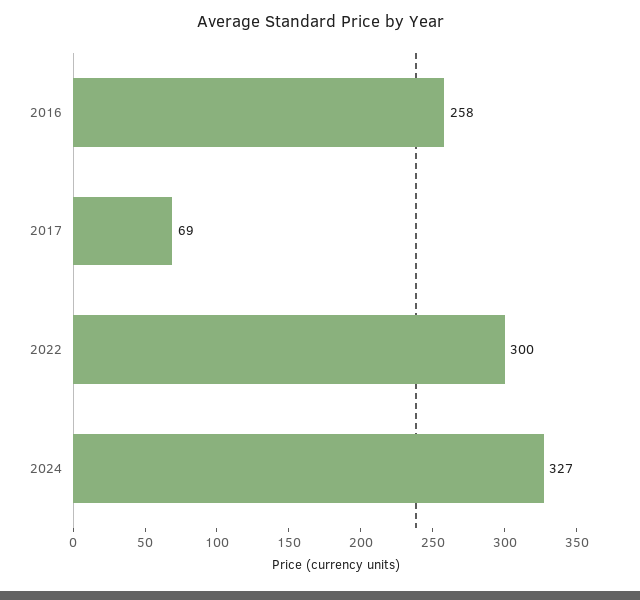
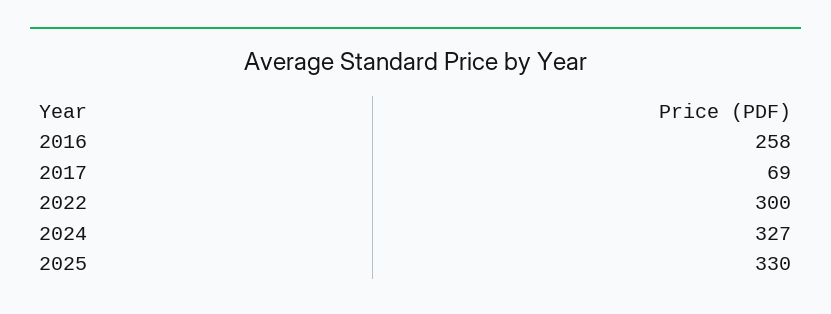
2025: none -> 330

